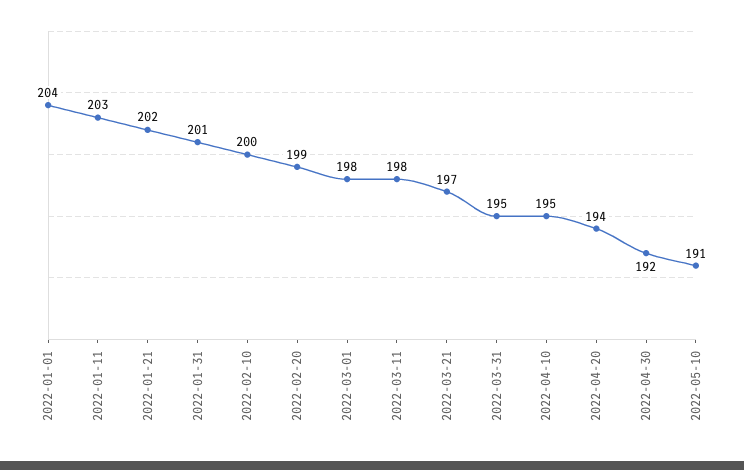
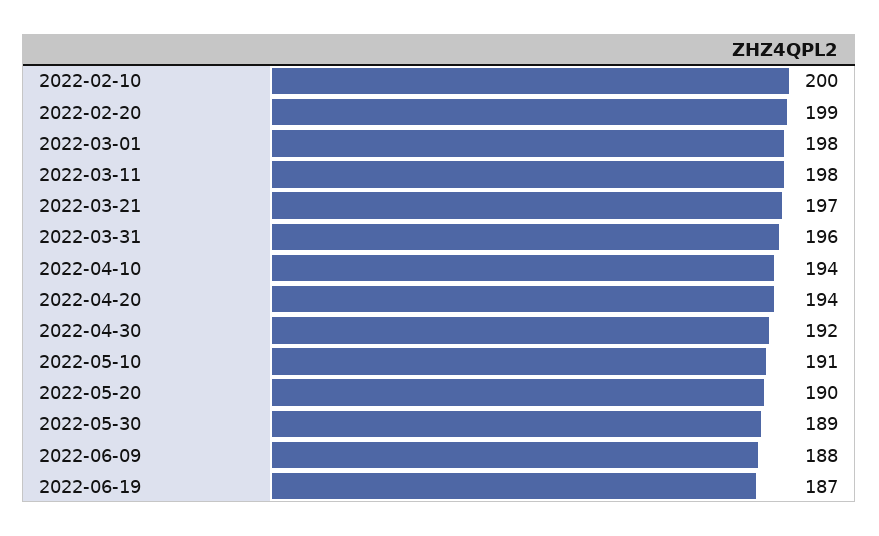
2022-01-01: 204 -> none
2022-01-11: 203 -> none
2022-01-21: 202 -> none
2022-01-31: 201 -> none
2022-03-31: 195 -> 196
2022-04-10: 195 -> 194
2022-05-20: none -> 190
2022-05-30: none -> 189
2022-06-09: none -> 188
2022-06-19: none -> 187

